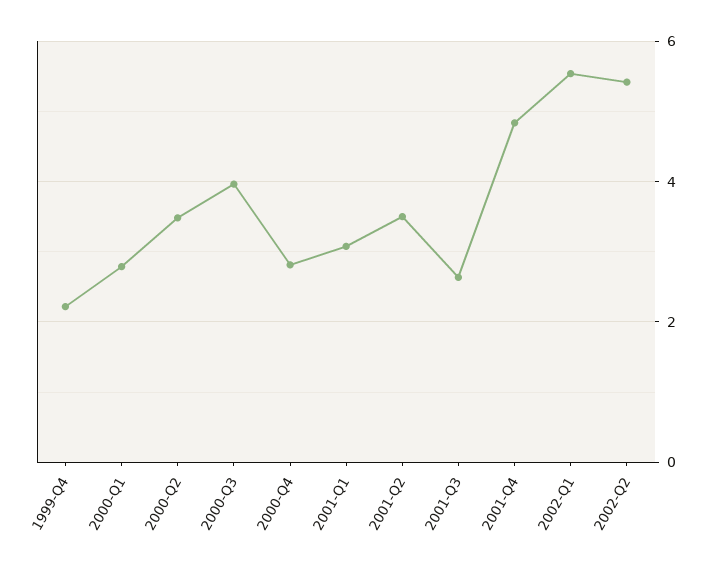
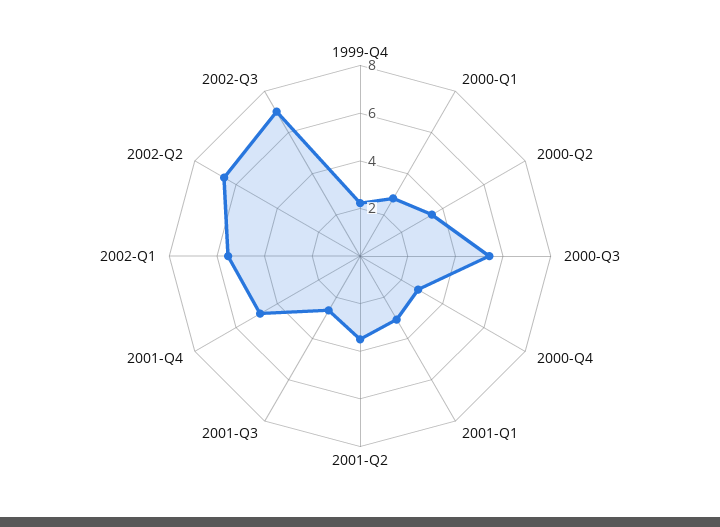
2000-Q3: 4 -> 5.5
2002-Q2: 5.4 -> 6.5
2002-Q3: none -> 7

